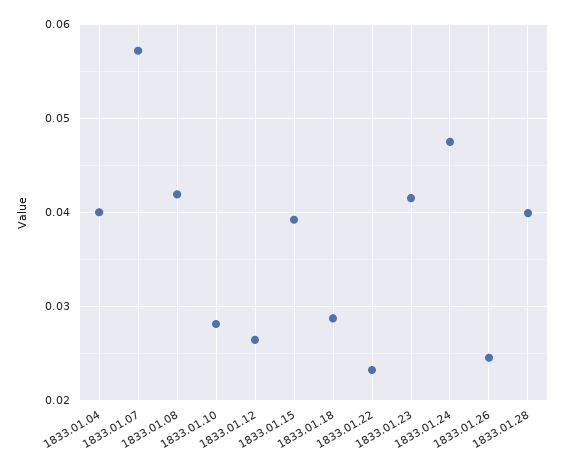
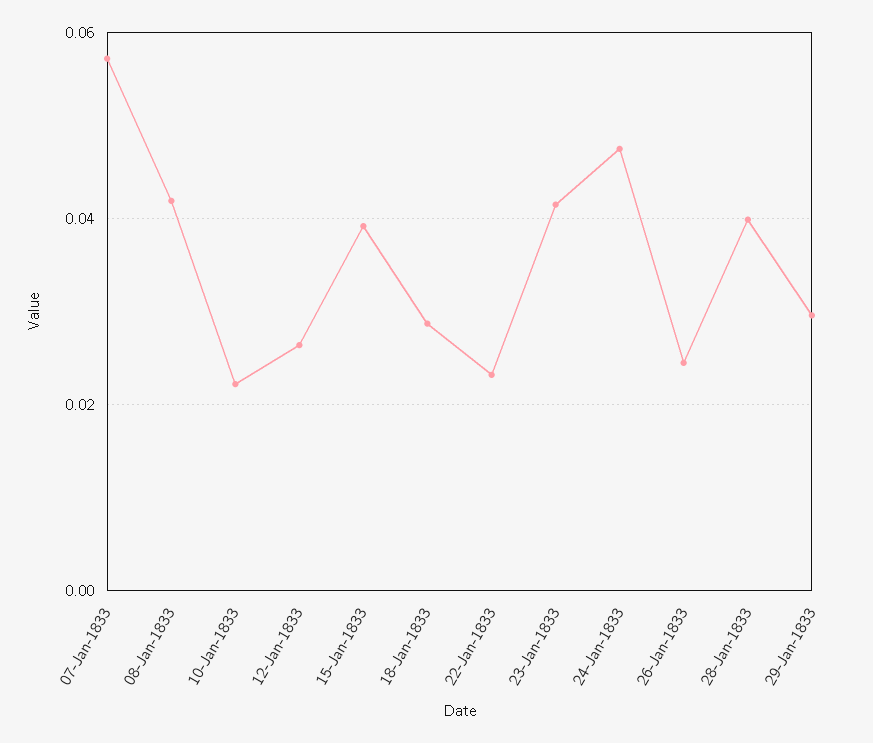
1833.01.04: 0.04 -> none
1833.01.10: 0.028 -> 0.022
29-Jan-1833: none -> 0.03

